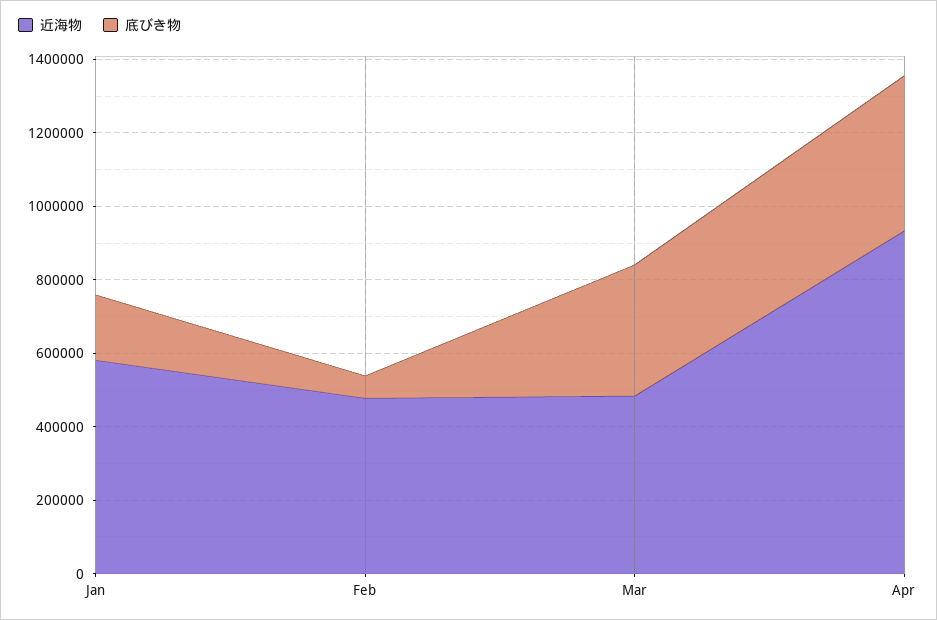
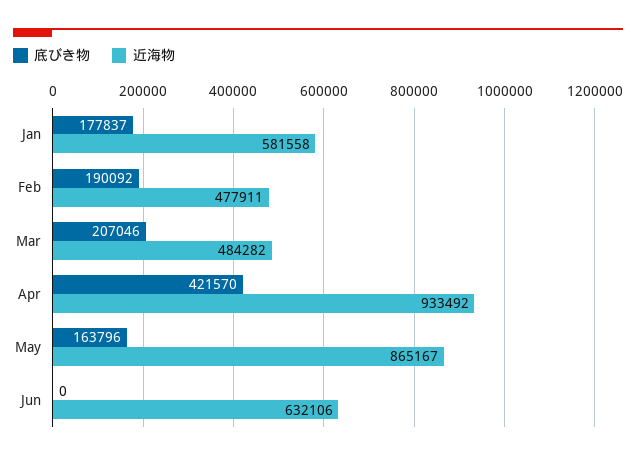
底びき物, Feb: 50000 -> 190092
底びき物, Mar: 350000 -> 207046
底びき物, May: none -> 163796
近海物, May: none -> 865167
底びき物, Jun: none -> 0
近海物, Jun: none -> 632106

